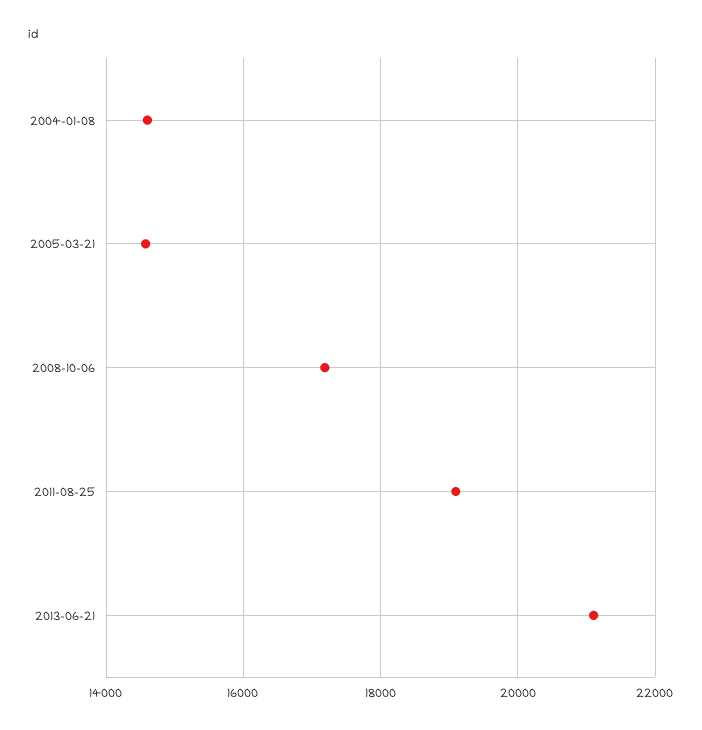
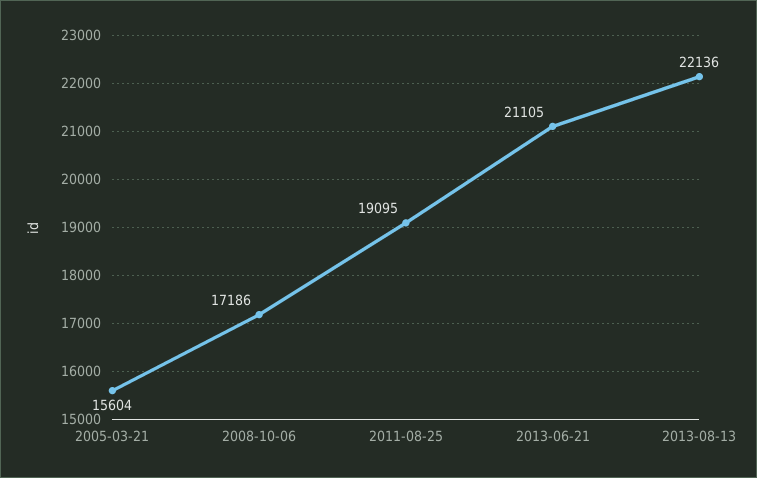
2004-01-08: 14600 -> none
2005-03-21: 14600 -> 15604
2013-08-13: none -> 22136

